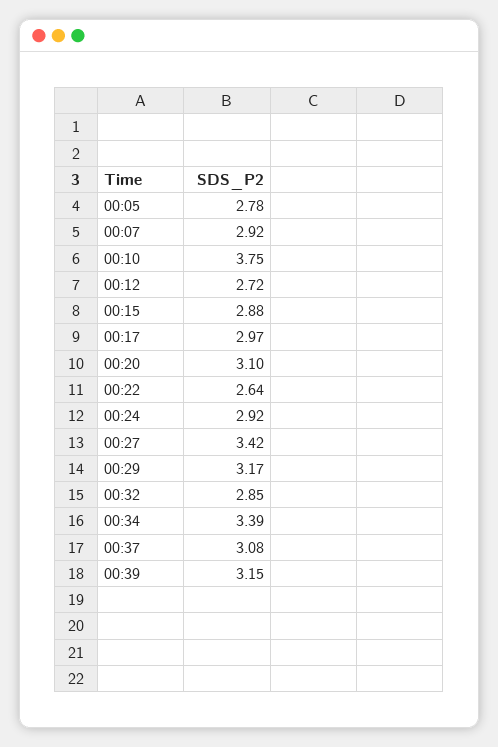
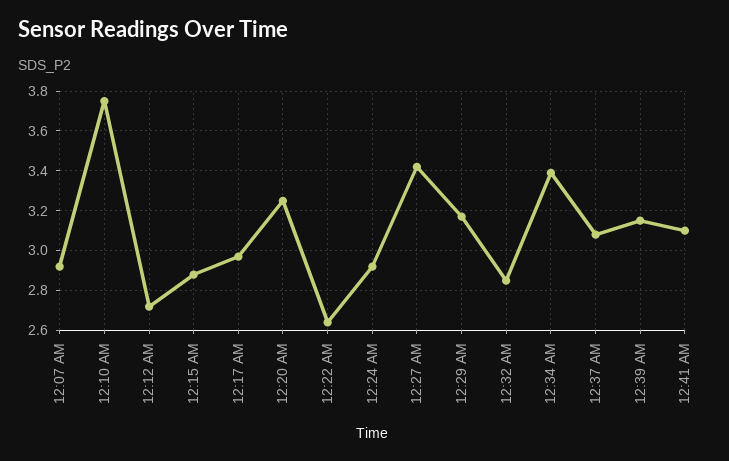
00:05: 2.78 -> none
00:20: 3.1 -> 3.25
12:41 AM: none -> 3.1

